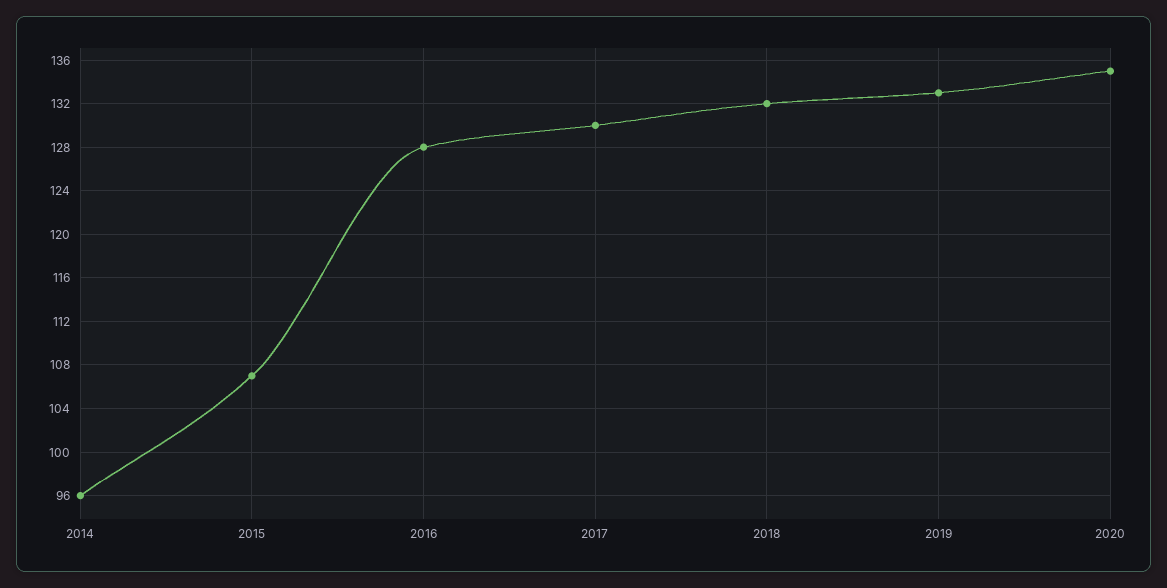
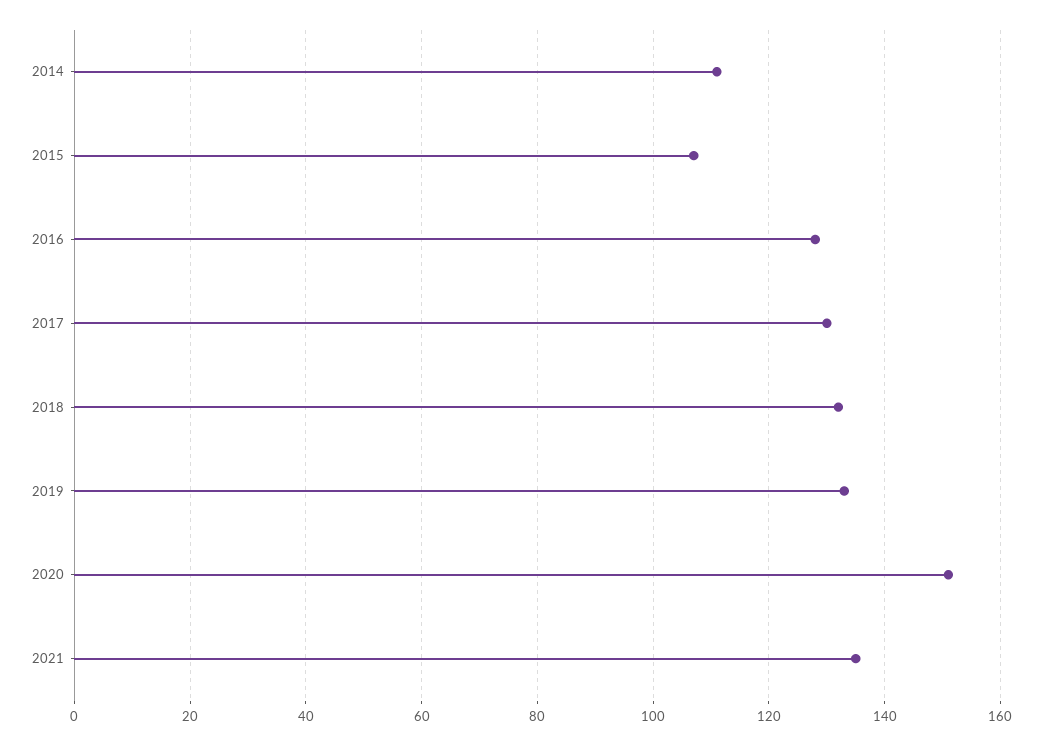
2014: 96 -> 110
2020: 135 -> 150
2021: none -> 135

